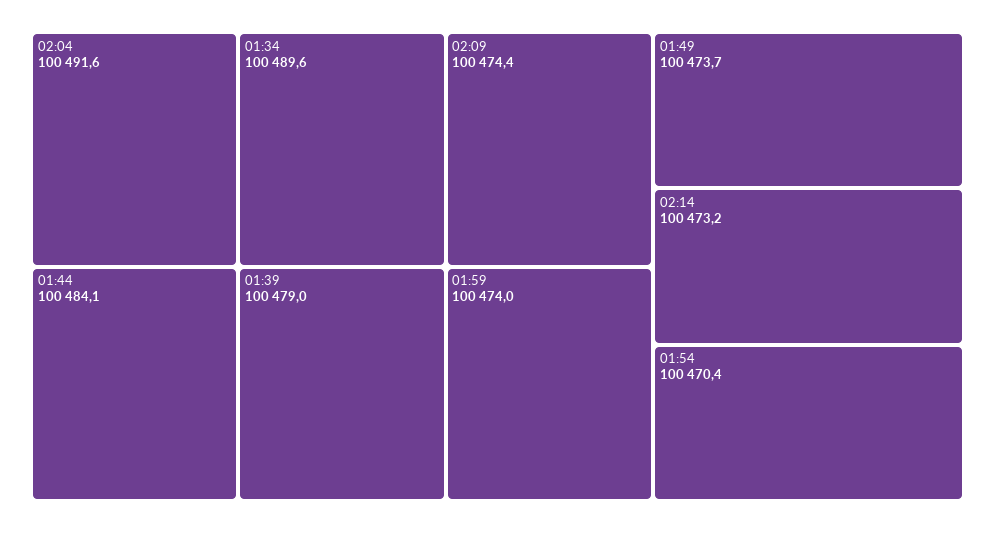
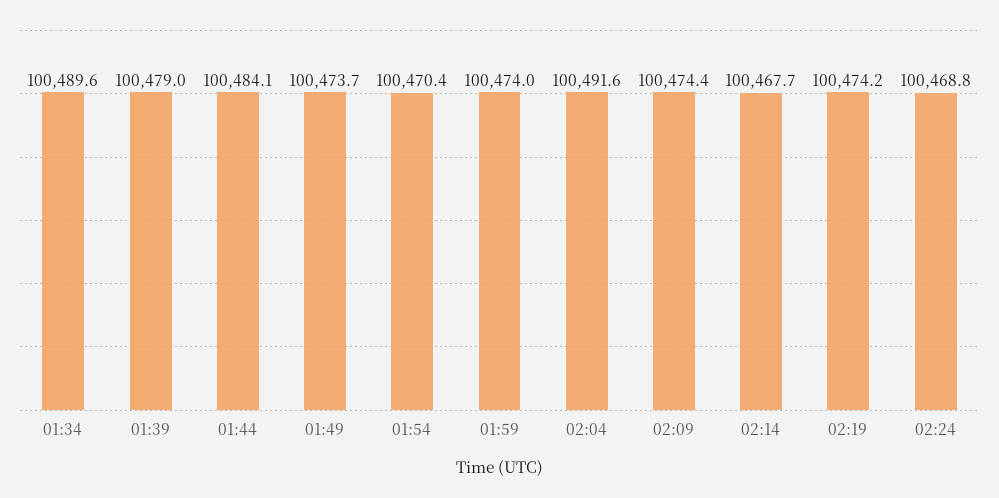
02:14: 100473.2 -> 100467.7
02:19: none -> 100474.2
02:24: none -> 100468.8

